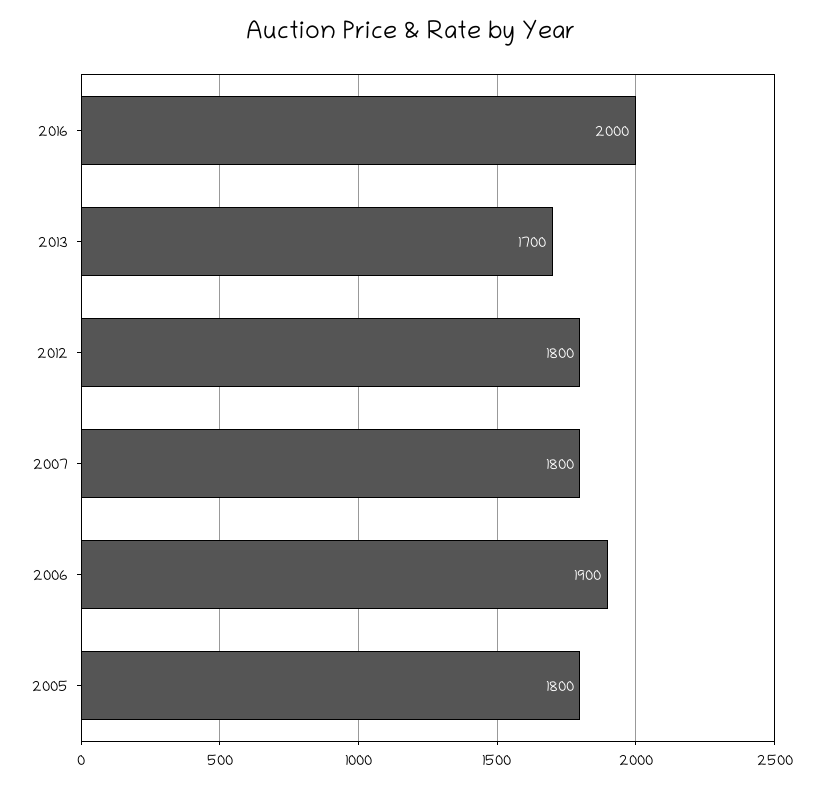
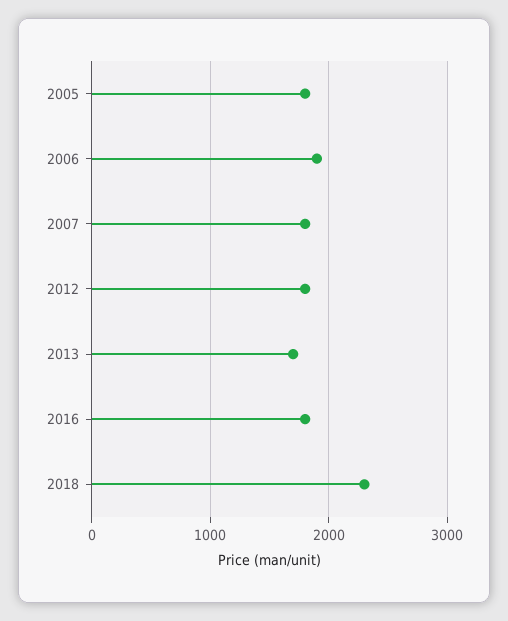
2016: 2000 -> 1800
2018: none -> 2300

